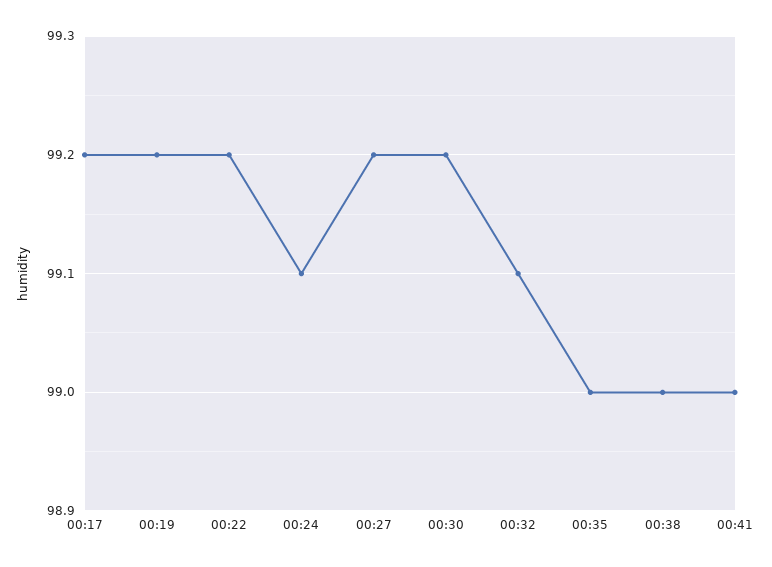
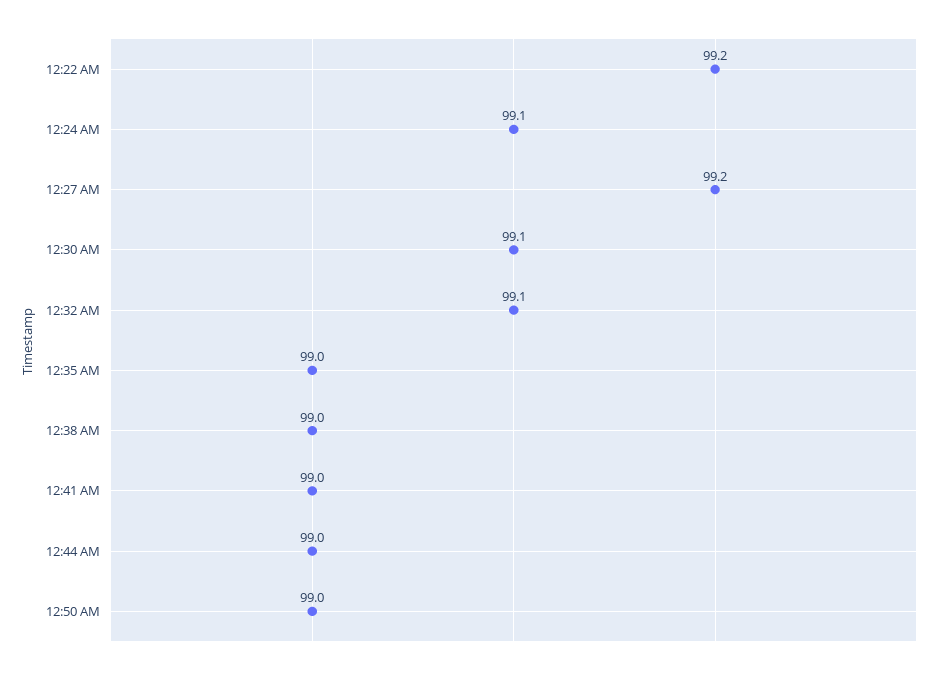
00:17: 99.2 -> none
00:19: 99.2 -> none
00:30: 99.2 -> 99.1
12:44 AM: none -> 99
12:50 AM: none -> 99

